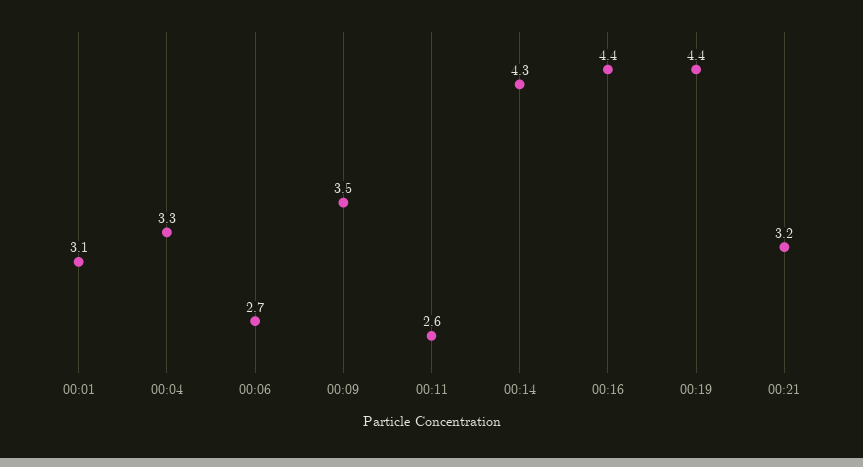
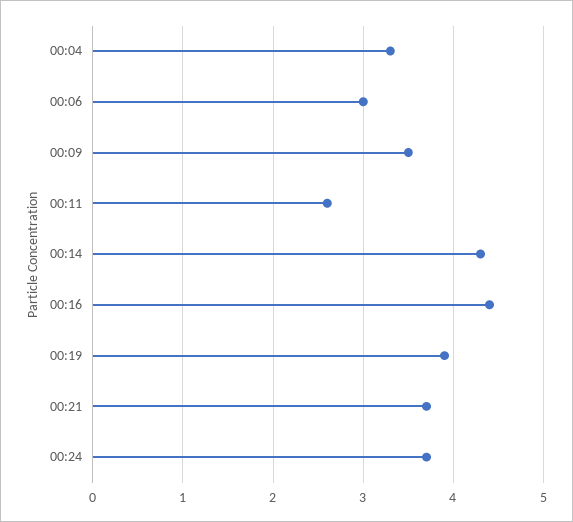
00:01: 3.1 -> none
00:06: 2.7 -> 3
00:19: 4.4 -> 3.9
00:21: 3.2 -> 3.7
00:24: none -> 3.7

